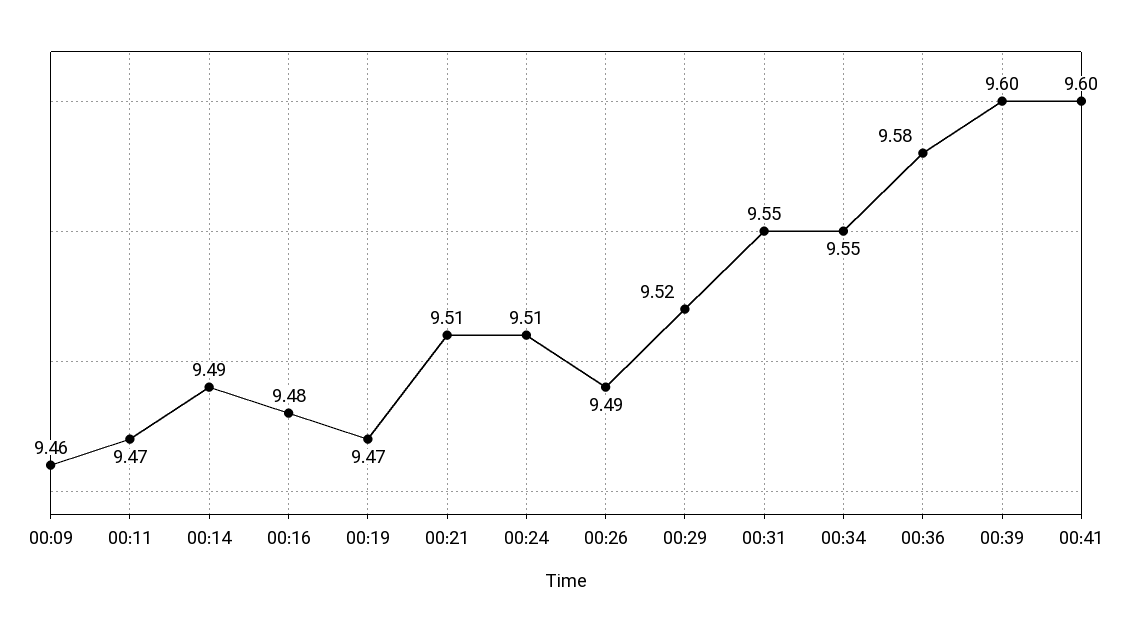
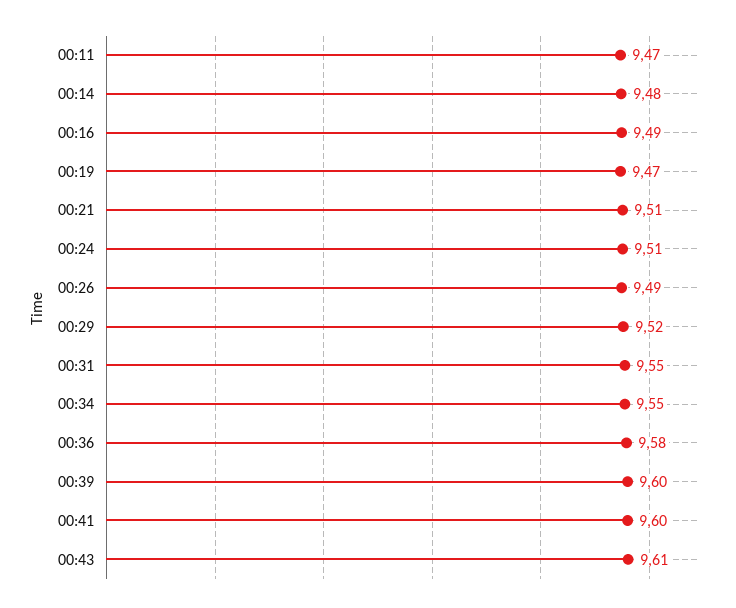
00:09: 9.46 -> none
00:14: 9.49 -> 9.48
00:16: 9.48 -> 9.49
00:43: none -> 9.61

